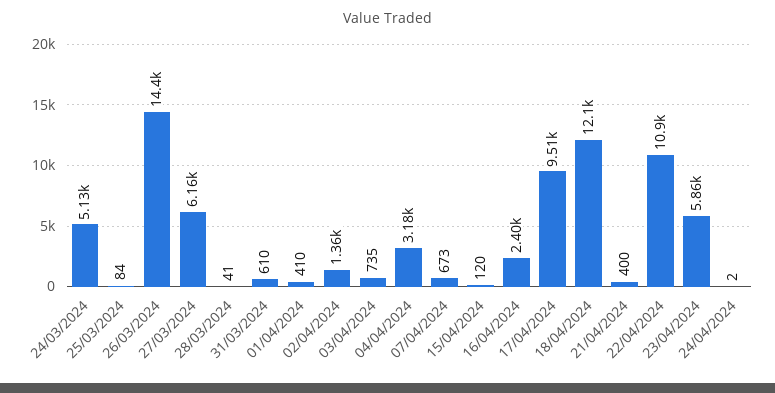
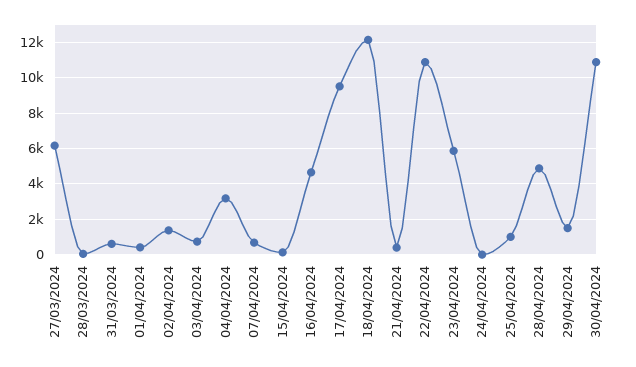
24/03/2024: 5130 -> none
25/03/2024: 84 -> none
26/03/2024: 14400 -> none
16/04/2024: 2400 -> 4500
25/04/2024: none -> 1000
28/04/2024: none -> 5000
29/04/2024: none -> 1500
30/04/2024: none -> 11000

